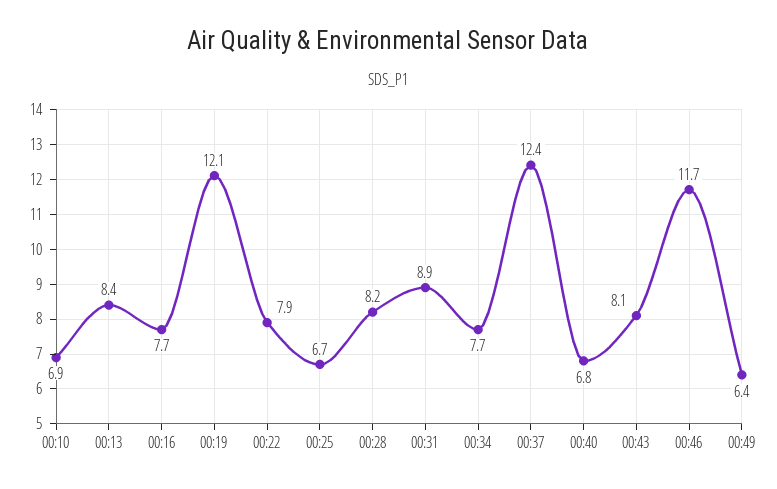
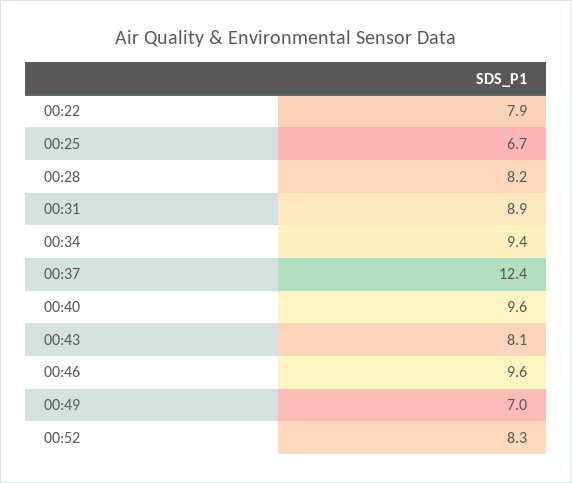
00:10: 6.9 -> none
00:13: 8.4 -> none
00:16: 7.7 -> none
00:19: 12.1 -> none
00:34: 7.7 -> 9.4
00:40: 6.8 -> 9.6
00:46: 11.7 -> 9.6
00:49: 6.4 -> 7
00:52: none -> 8.3

